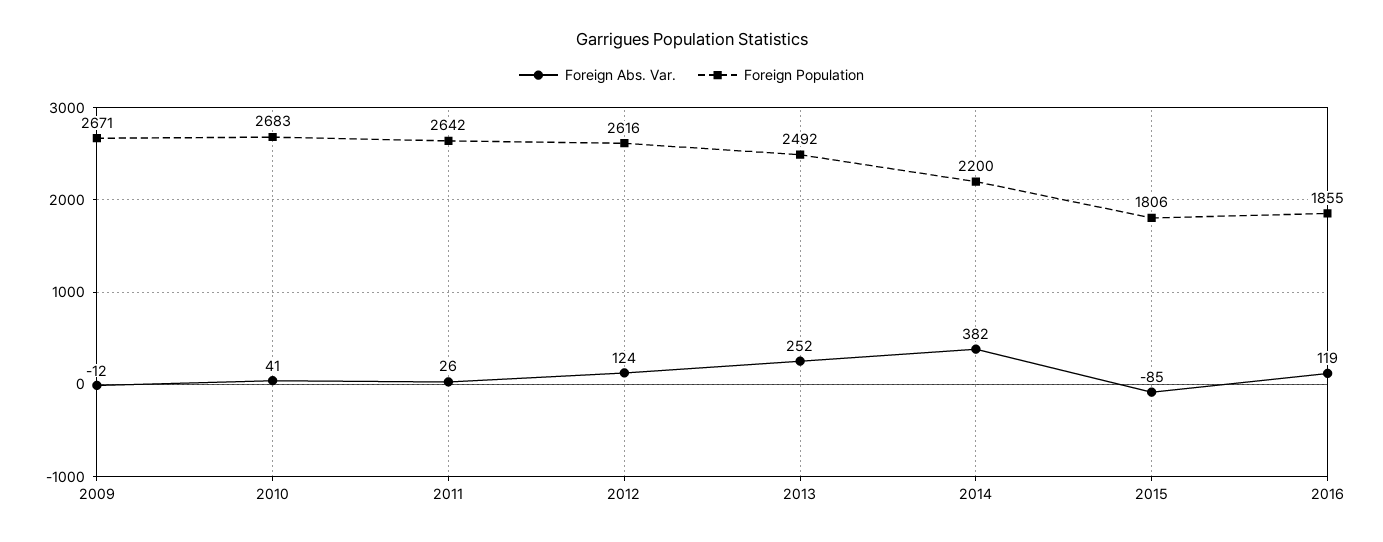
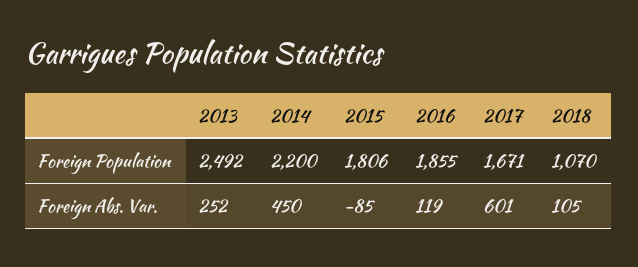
Foreign Abs. Var., 2009: -12 -> none
Foreign Population, 2009: 2671 -> none
Foreign Abs. Var., 2010: 41 -> none
Foreign Population, 2010: 2683 -> none
Foreign Abs. Var., 2011: 26 -> none
Foreign Population, 2011: 2642 -> none
Foreign Abs. Var., 2012: 124 -> none
Foreign Population, 2012: 2616 -> none
Foreign Abs. Var., 2014: 382 -> 450
Foreign Population, 2017: none -> 1671
Foreign Population, 2018: none -> 1070
Foreign Abs. Var., 2017: none -> 601
Foreign Abs. Var., 2018: none -> 105

